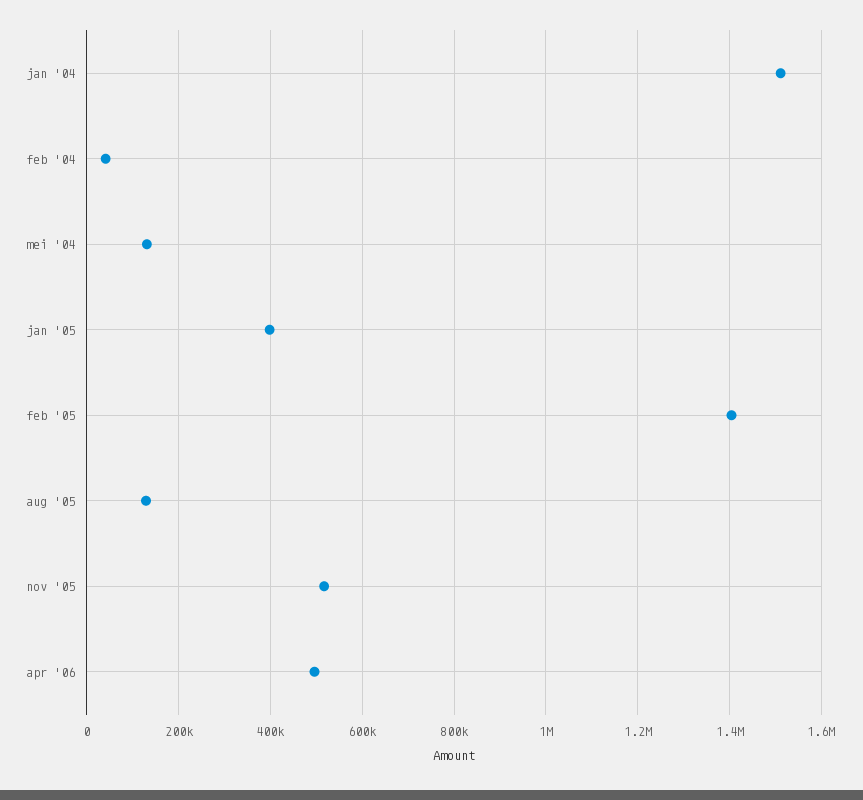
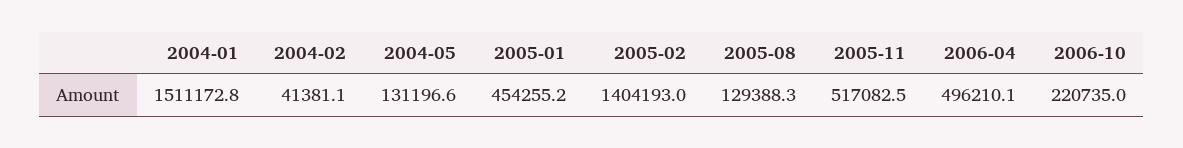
jan '05: 400000 -> 454255.2
2006-10: none -> 220735

